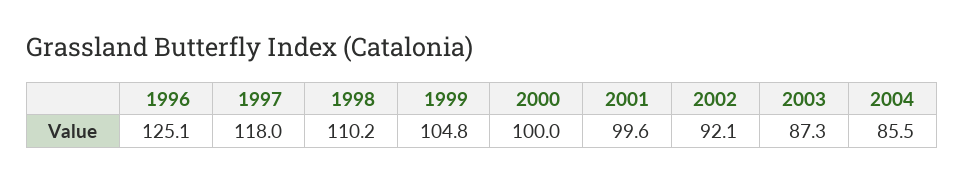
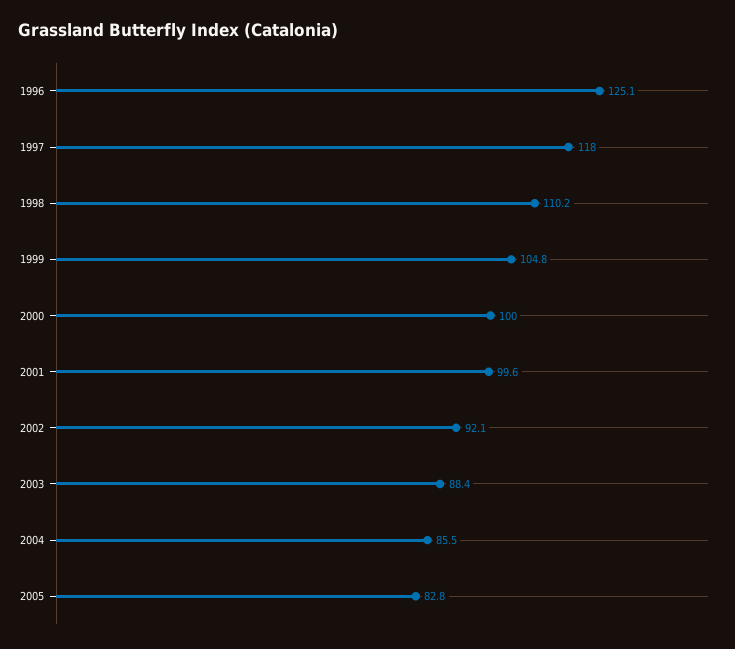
2003: 87.3 -> 88.4
2005: none -> 82.8

